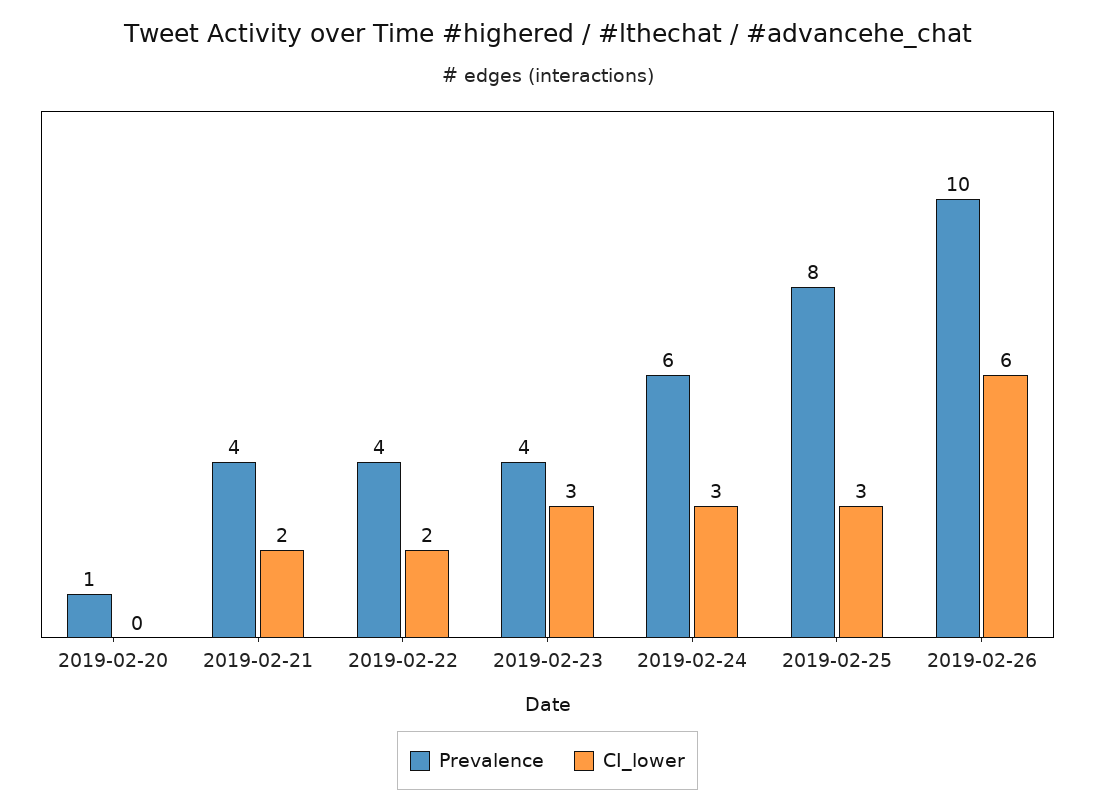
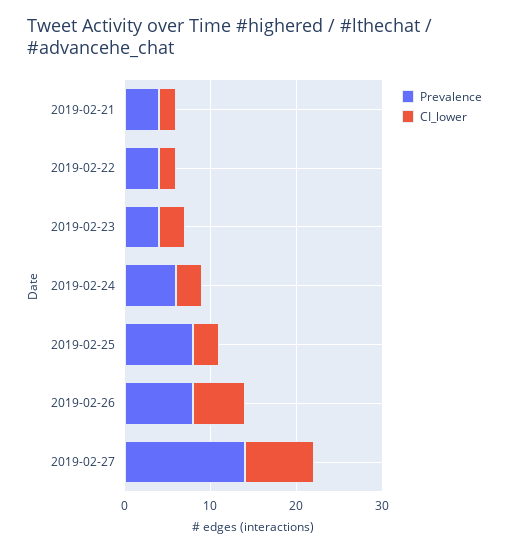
Prevalence, 2019-02-20: 1 -> none
CI_lower, 2019-02-20: 0 -> none
Prevalence, 2019-02-26: 10 -> 8
Prevalence, 2019-02-27: none -> 14
CI_lower, 2019-02-27: none -> 8

